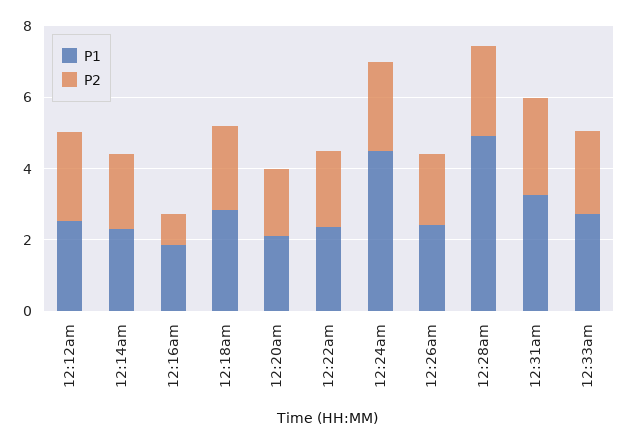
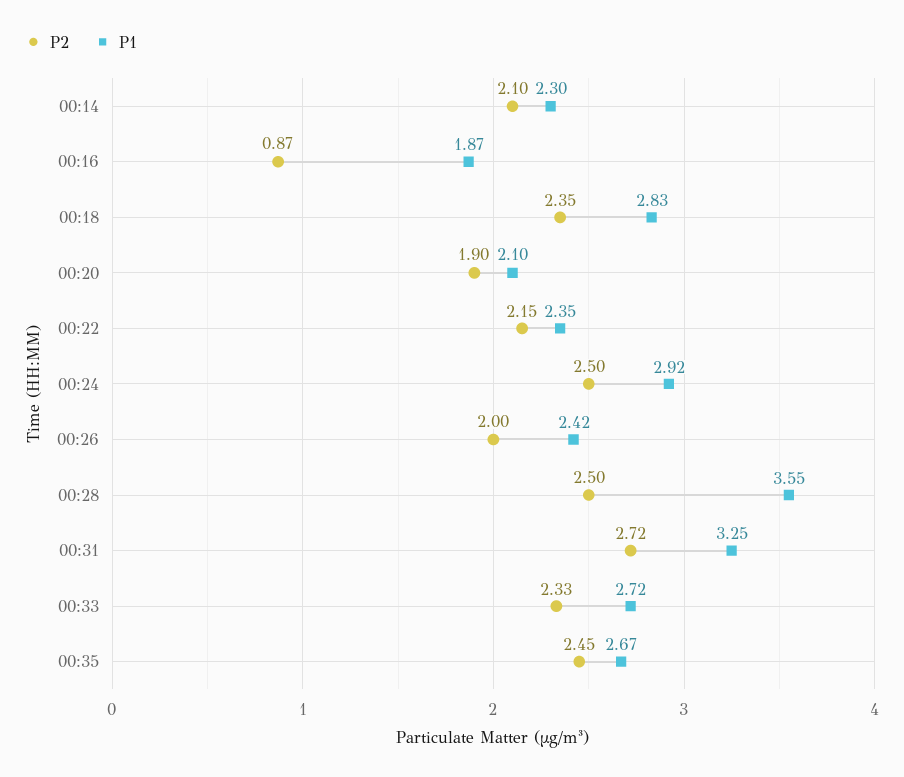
P1, 12:12am: 2.5 -> none
P2, 12:12am: 2.5 -> none
P1, 12:24am: 4.5 -> 2.92
P1, 12:28am: 5 -> 3.55
P2, 00:35: none -> 2.45
P1, 00:35: none -> 2.67

